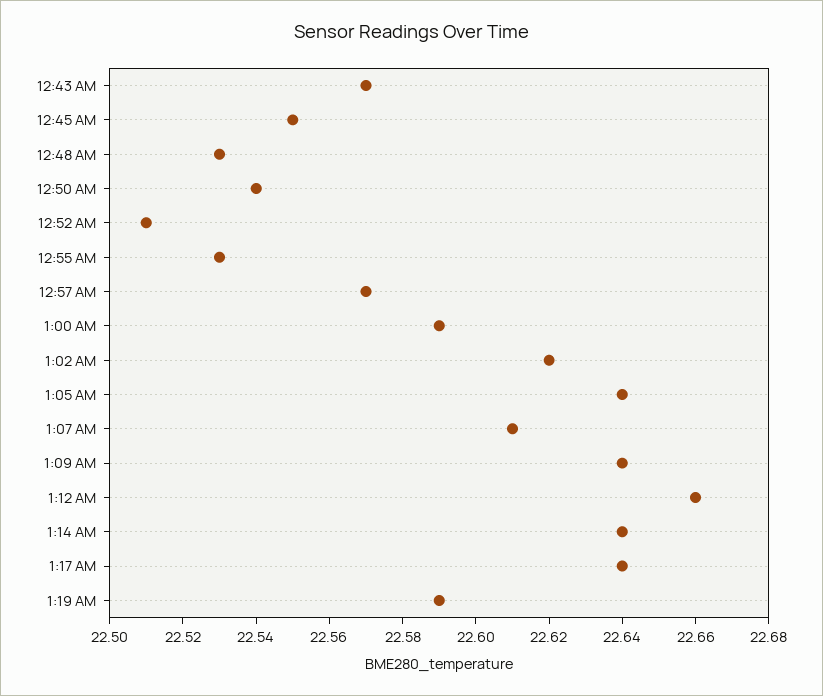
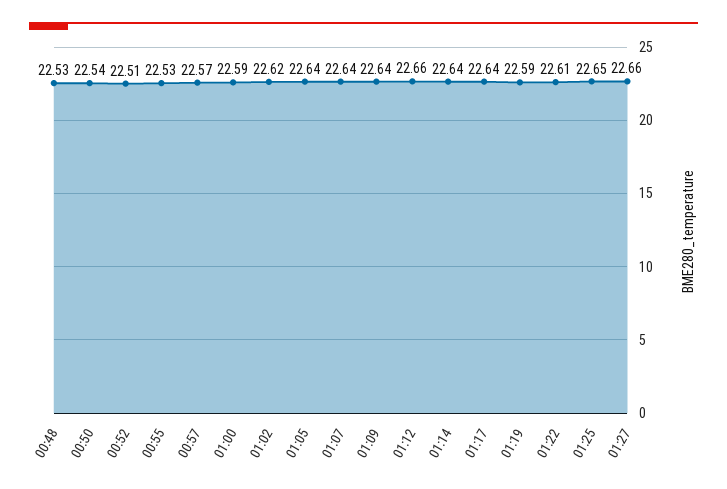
12:43 AM: 22.57 -> none
12:45 AM: 22.55 -> none
1:07 AM: 22.61 -> 22.64
01:22: none -> 22.61
01:25: none -> 22.65
01:27: none -> 22.66

